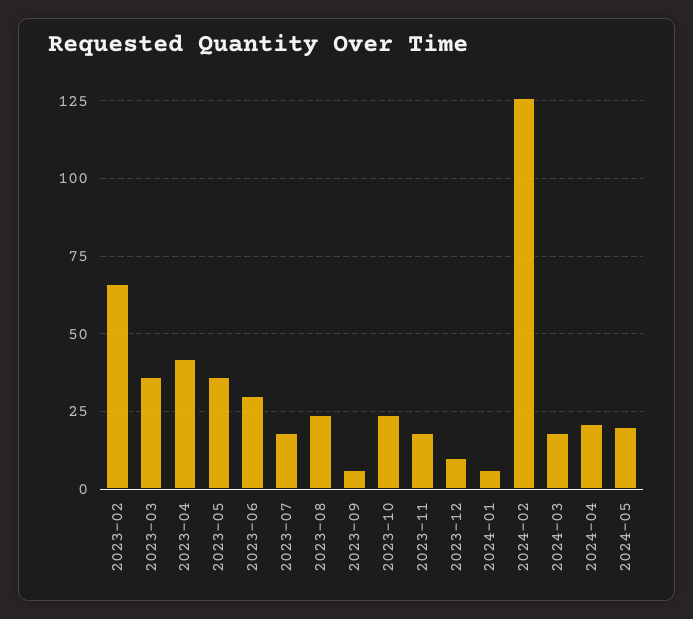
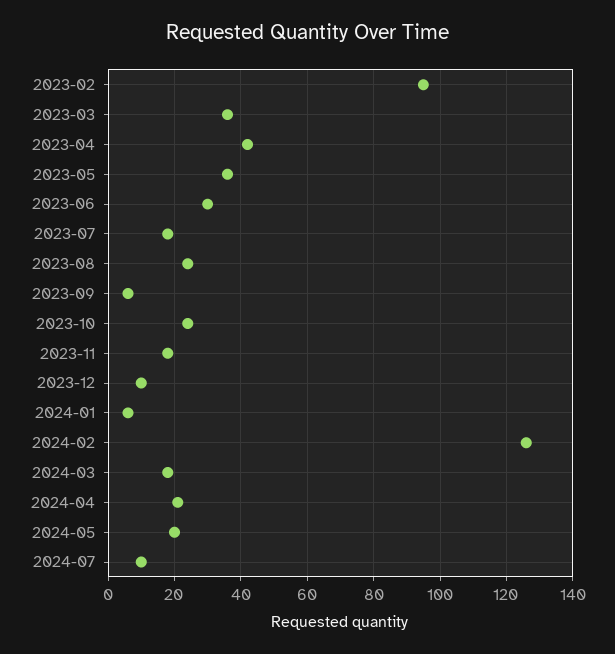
2023-02: 65 -> 95
2024-07: none -> 10

